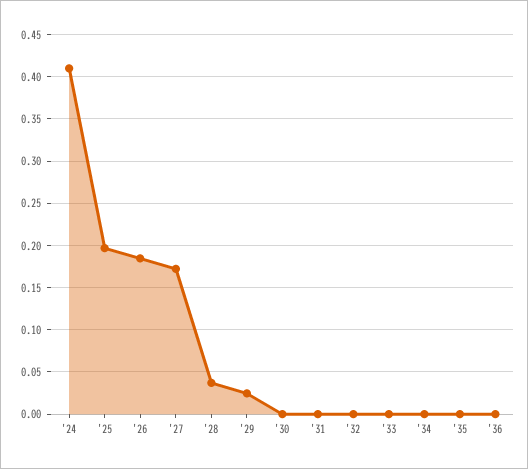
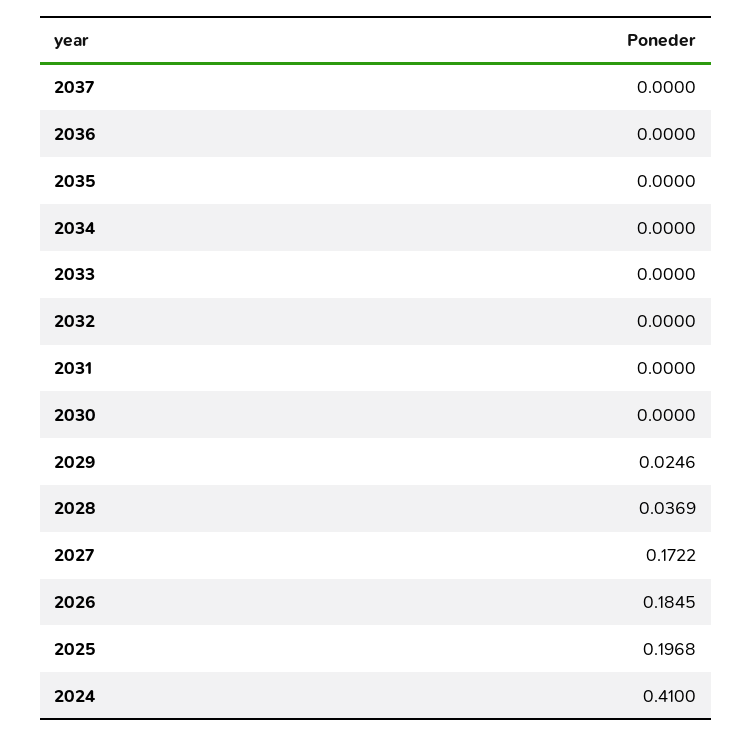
2037: none -> 0

